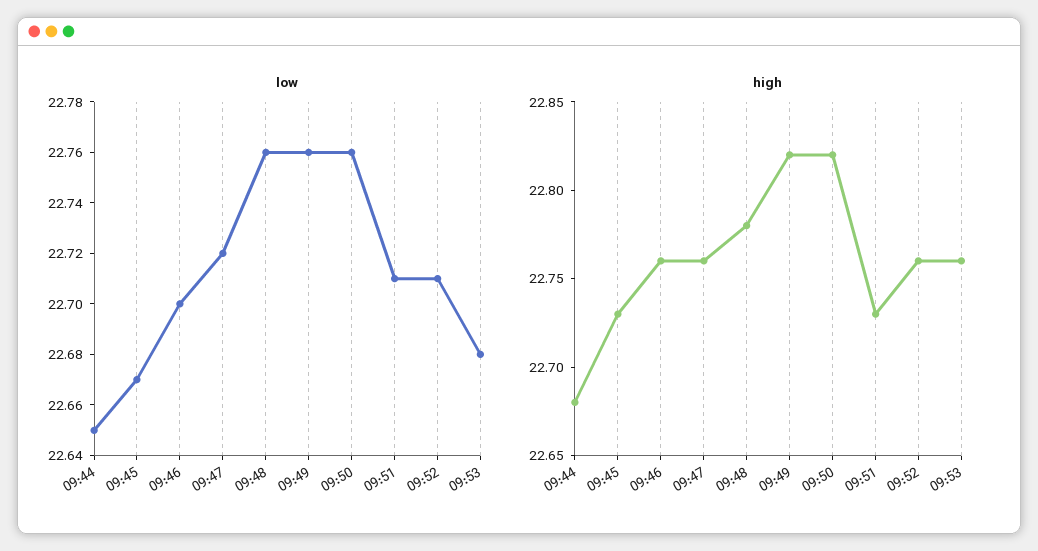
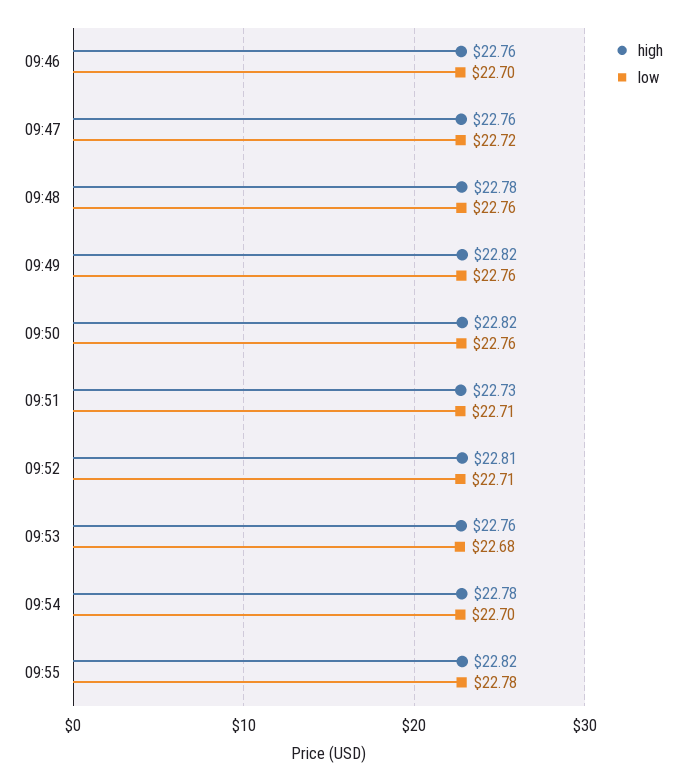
low, 09:44: 22.65 -> none
low, 09:45: 22.67 -> none
high, 09:44: 22.68 -> none
high, 09:45: 22.73 -> none
high, 09:52: 22.76 -> 22.81
high, 09:54: none -> 22.78
low, 09:54: none -> 22.7
high, 09:55: none -> 22.82
low, 09:55: none -> 22.78

